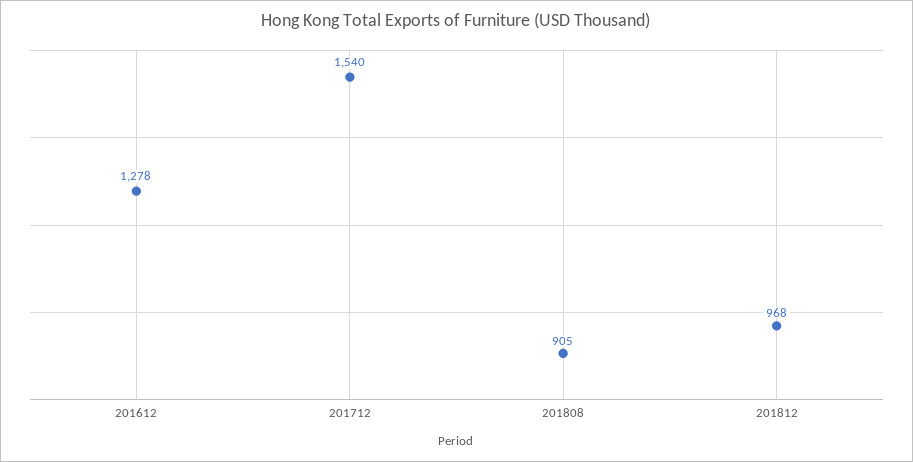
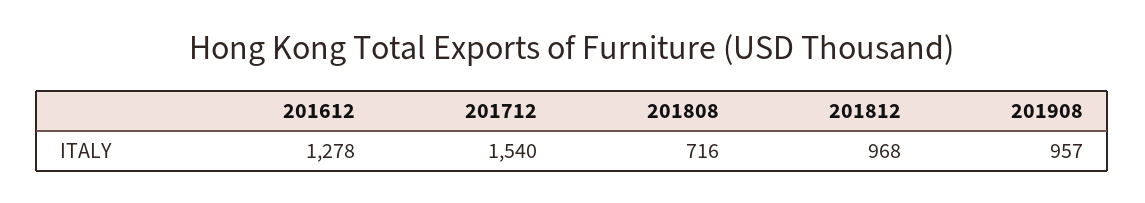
201808: 905 -> 716
201908: none -> 957

